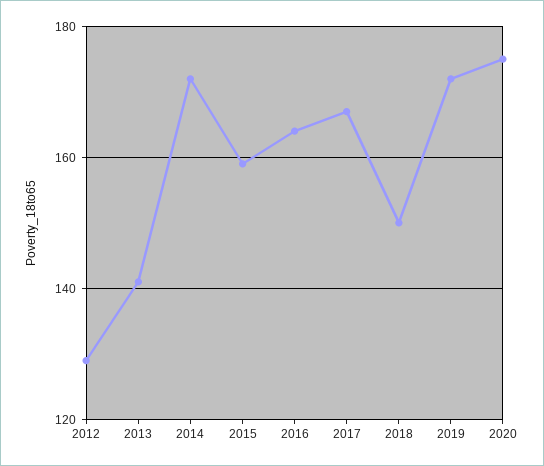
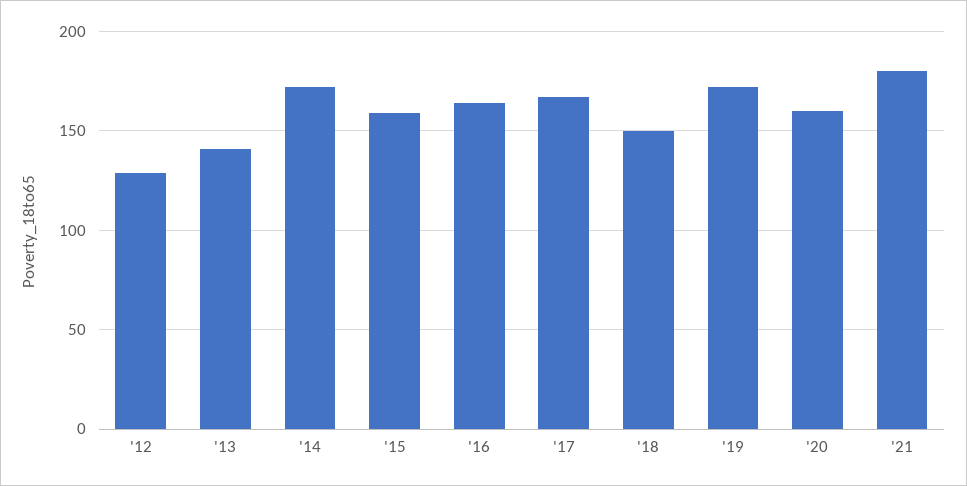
2020: 175 -> 160
'21: none -> 180

